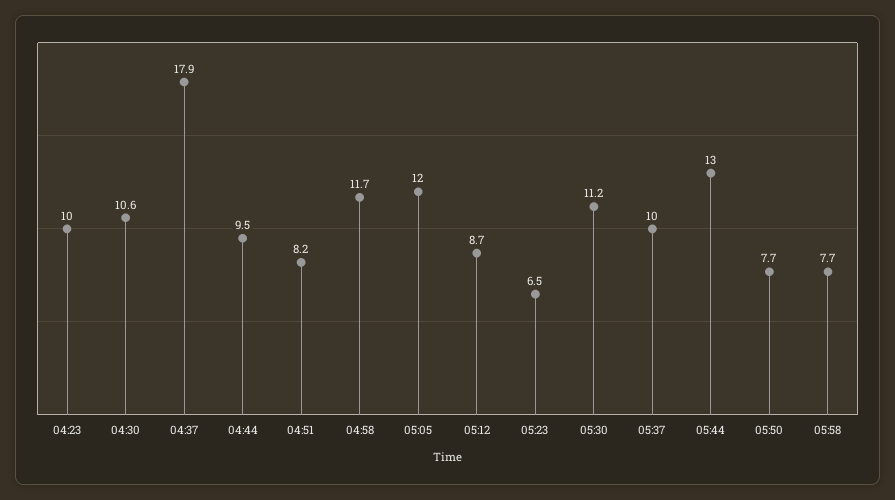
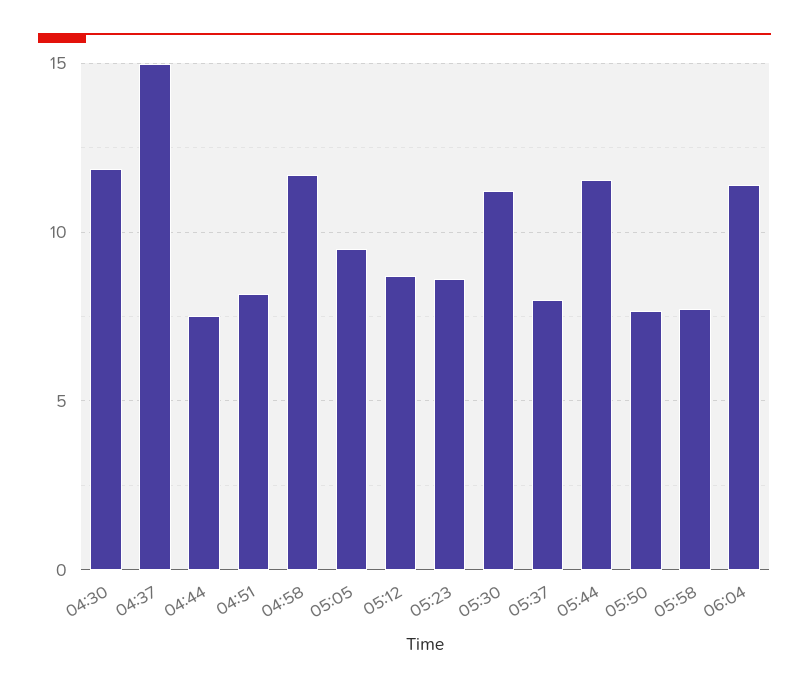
04:23: 10 -> none
04:30: 10.6 -> 12
04:37: 17.9 -> 15
04:44: 9.5 -> 7.5
05:05: 12 -> 9.5
05:23: 6.5 -> 8.5
05:37: 10 -> 8
05:44: 13 -> 11.5
06:04: none -> 11.5

